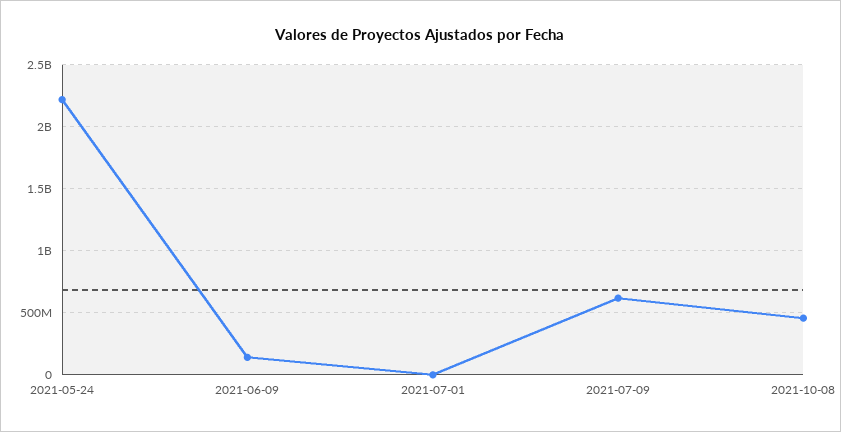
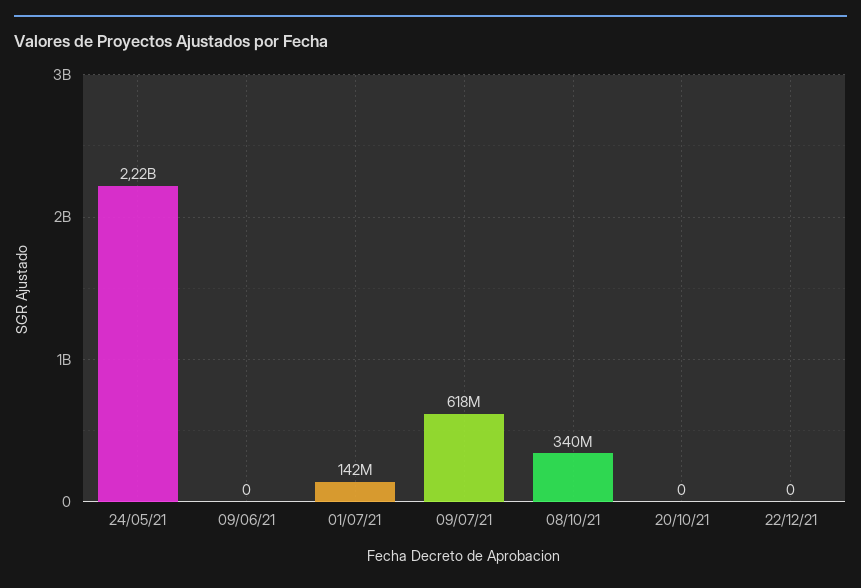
2021-06-09: 150000000 -> 0
2021-07-01: 0 -> 142000000
2021-10-08: 450000000 -> 340000000
20/10/21: none -> 0
22/12/21: none -> 0

